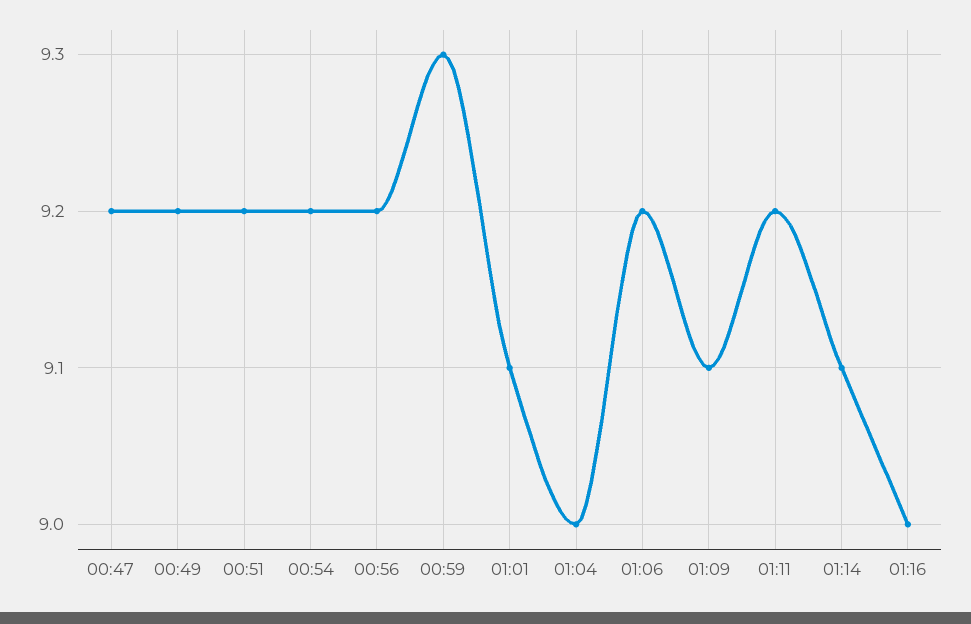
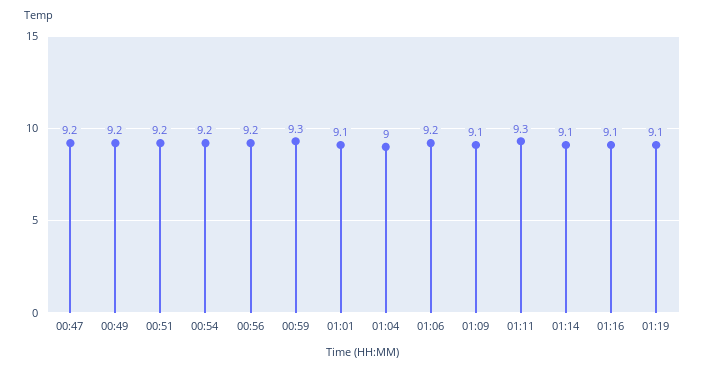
01:11: 9.2 -> 9.3
01:16: 9 -> 9.1
01:19: none -> 9.1

